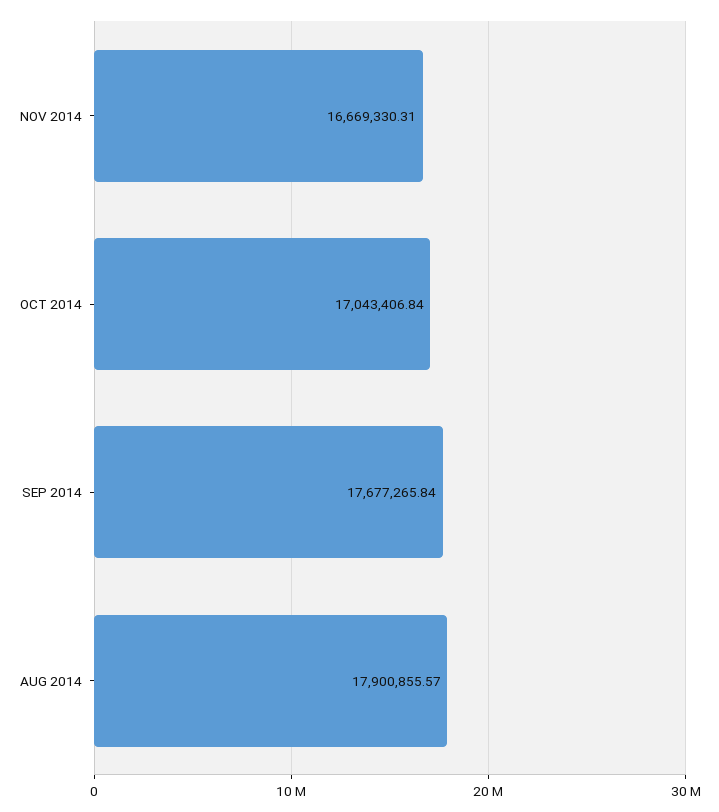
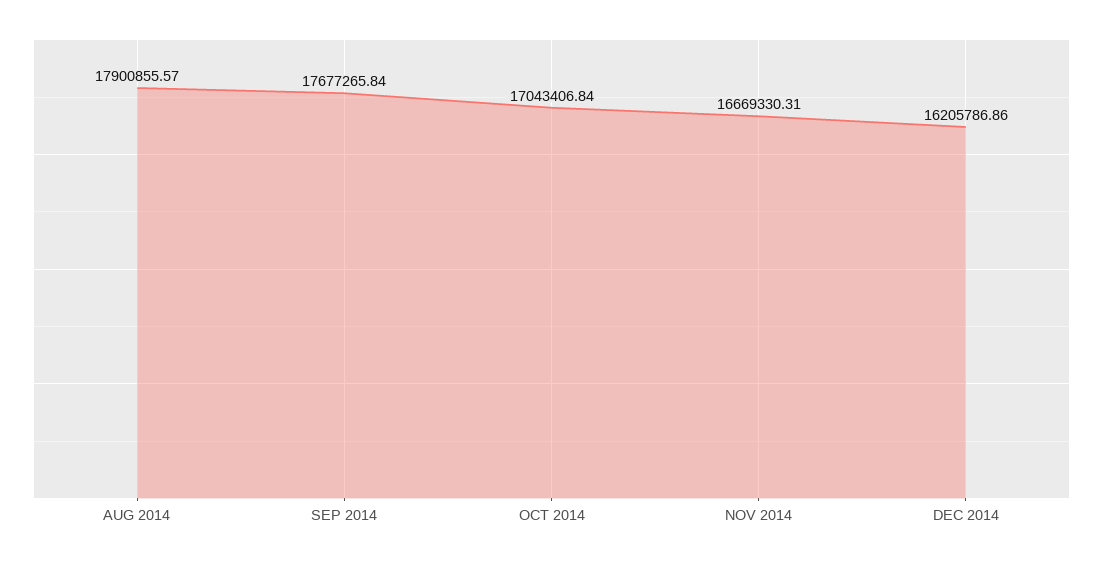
DEC 2014: none -> 16205786.86

